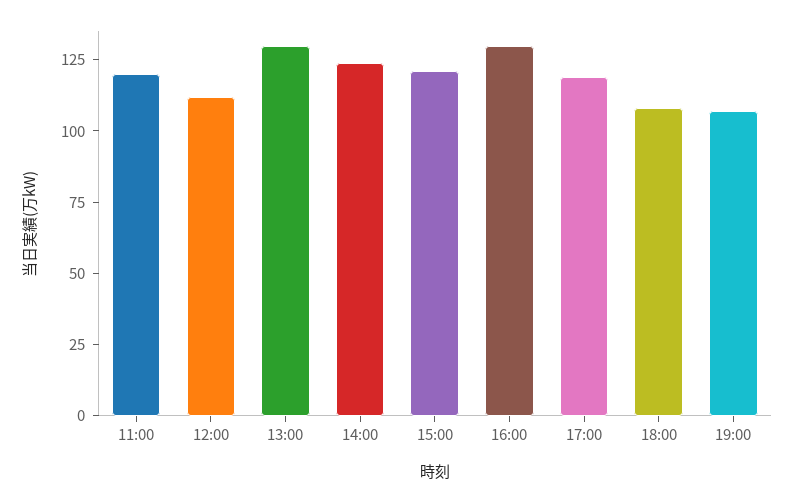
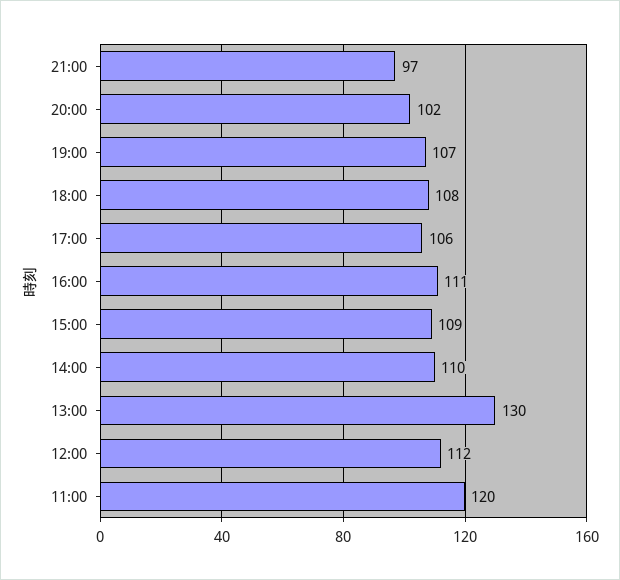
14:00: 125 -> 110
15:00: 120 -> 109
16:00: 130 -> 111
17:00: 120 -> 106
21:00: none -> 97
20:00: none -> 102

